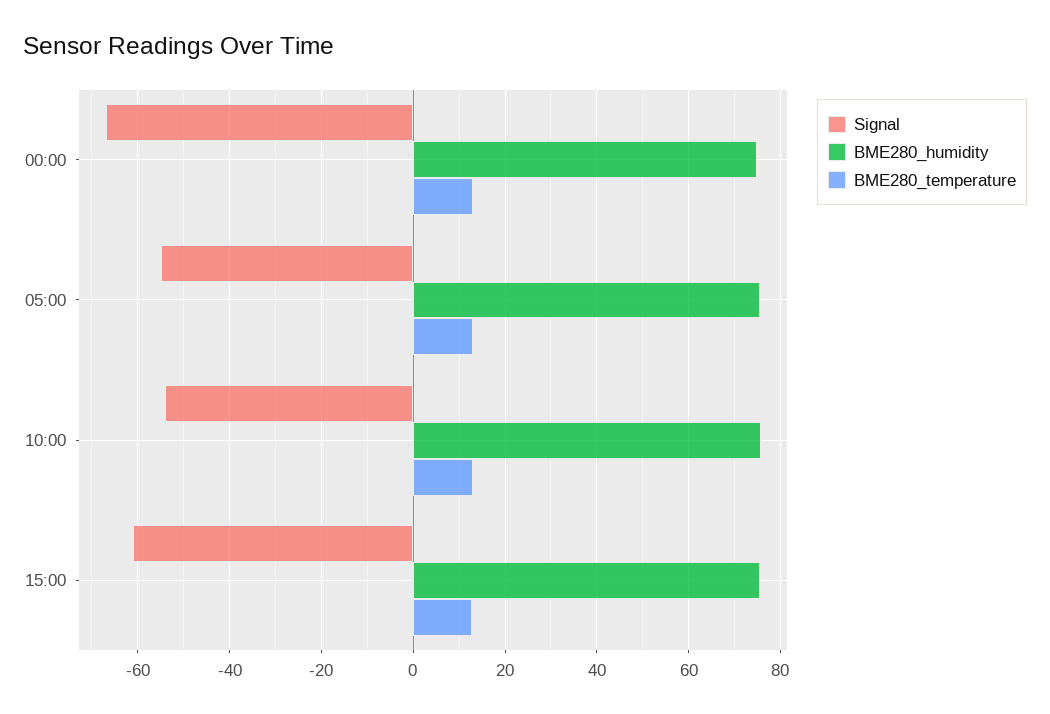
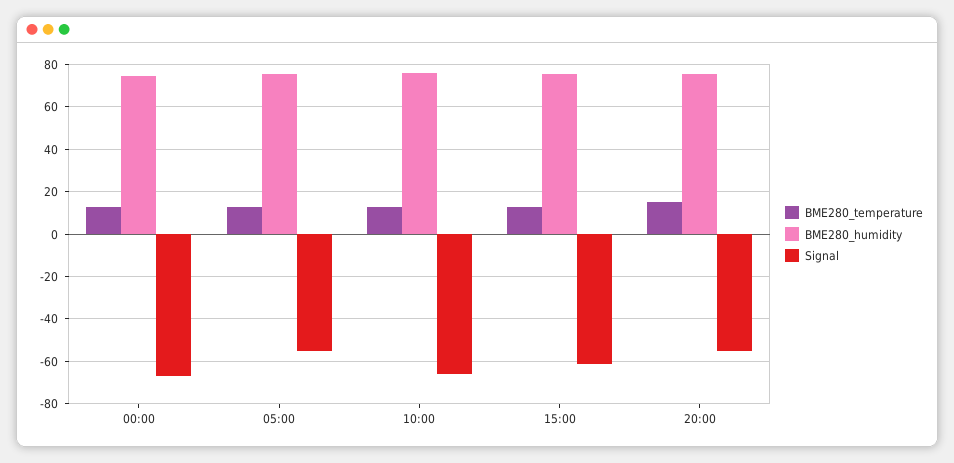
Signal, 10:00: -54 -> -65
BME280_temperature, 20:00: none -> 15
BME280_humidity, 20:00: none -> 75
Signal, 20:00: none -> -55

